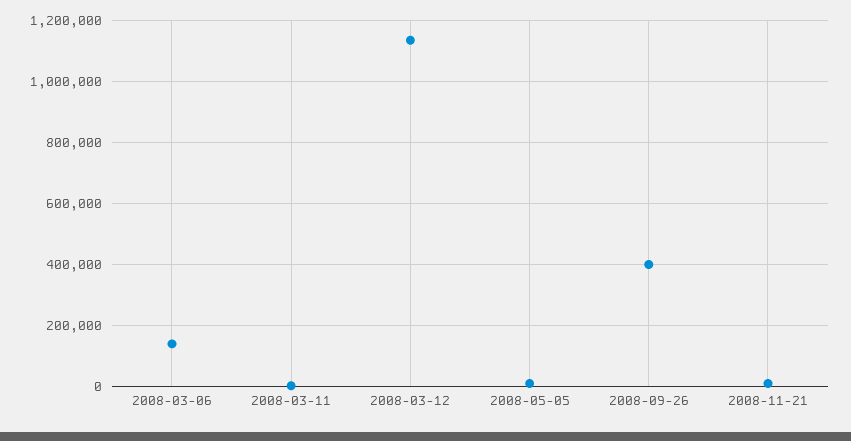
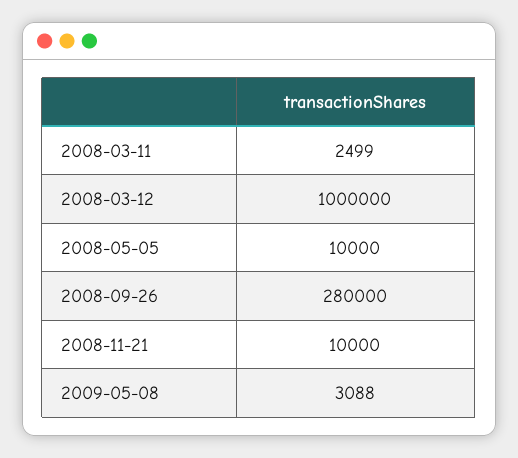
2008-03-06: 140000 -> none
2008-03-12: 1140000 -> 1000000
2008-09-26: 400000 -> 280000
2009-05-08: none -> 3088

